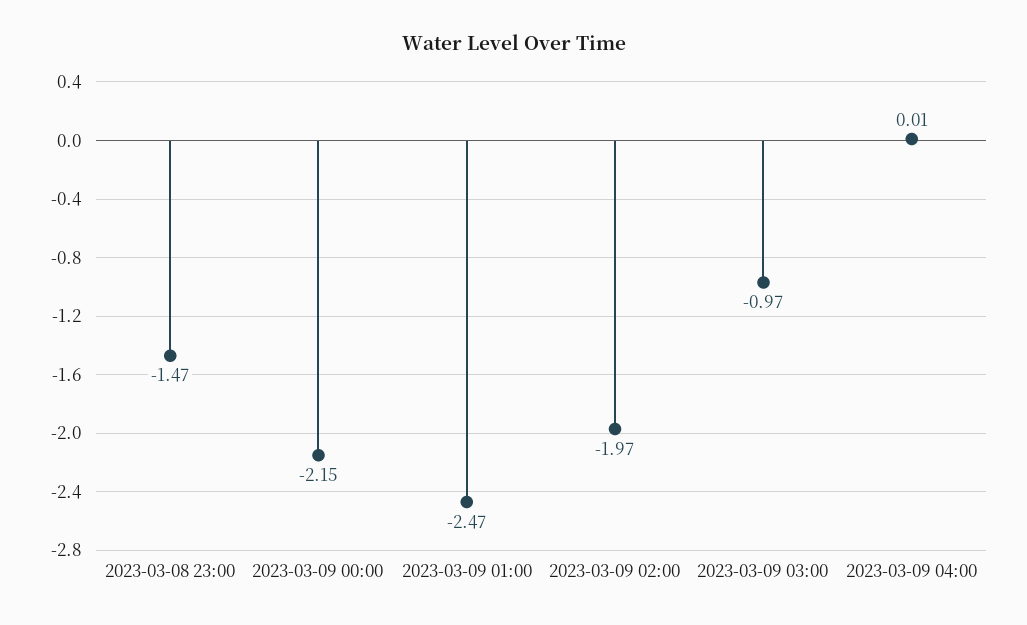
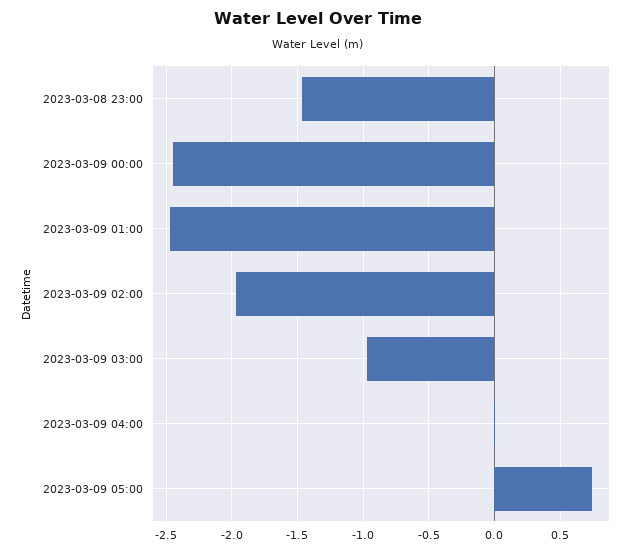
2023-03-09 00:00: -2.15 -> -2.45
2023-03-09 05:00: none -> 0.75

